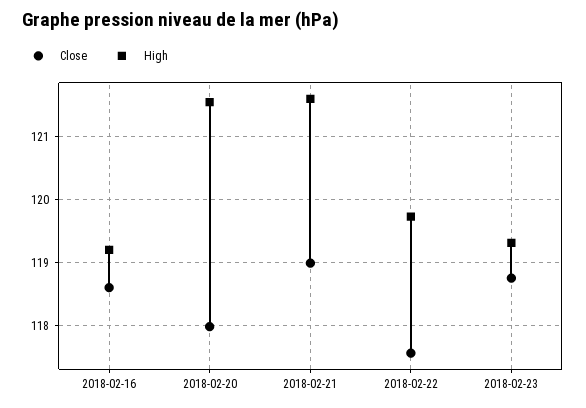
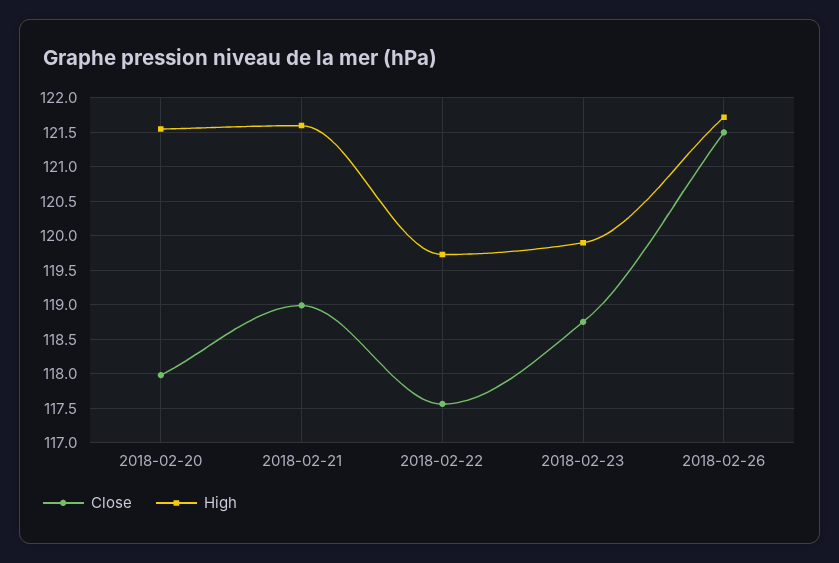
Close, 2018-02-16: 118.6 -> none
High, 2018-02-16: 119.2 -> none
High, 2018-02-23: 119.3 -> 119.9
Close, 2018-02-26: none -> 121.5
High, 2018-02-26: none -> 121.7

